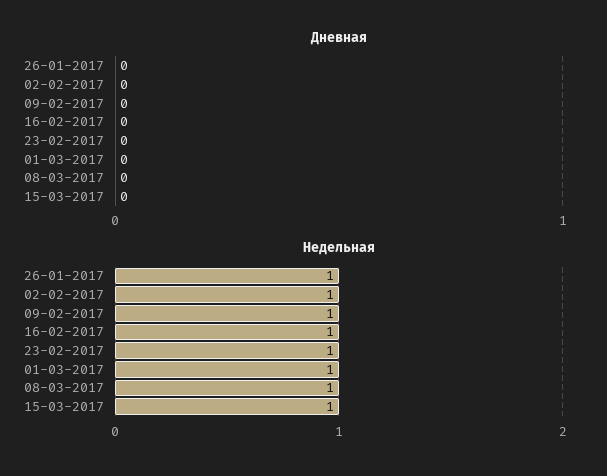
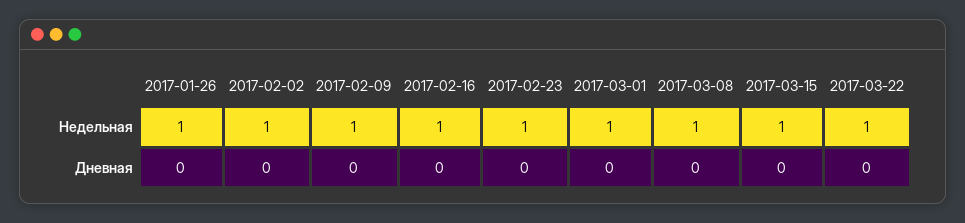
Недельная, 2017-03-22: none -> 1
Дневная, 2017-03-22: none -> 0

